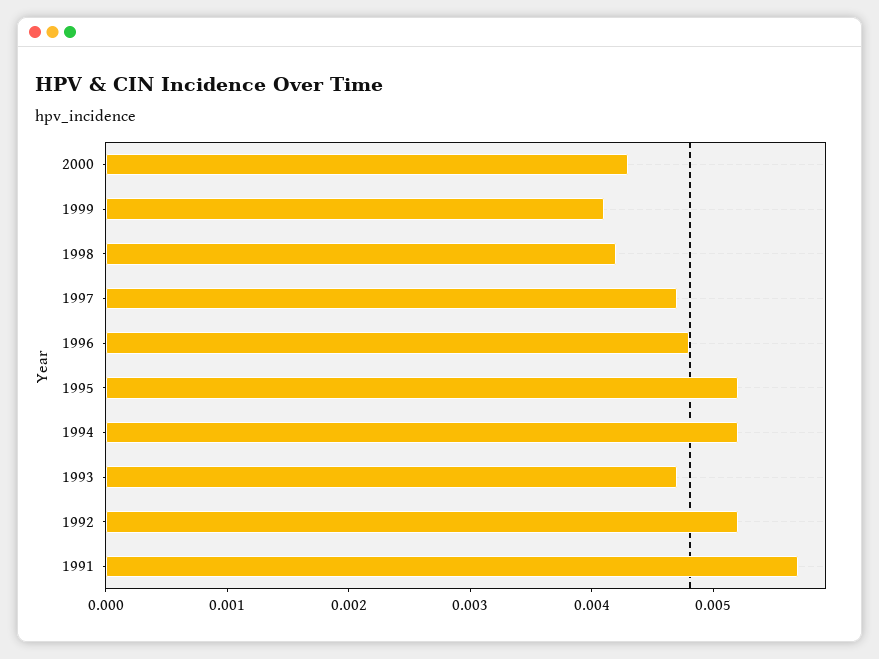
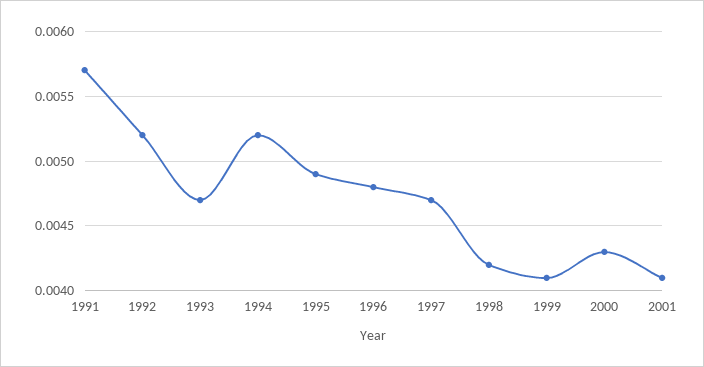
1995: 0.0052 -> 0.0049
2001: none -> 0.0041

